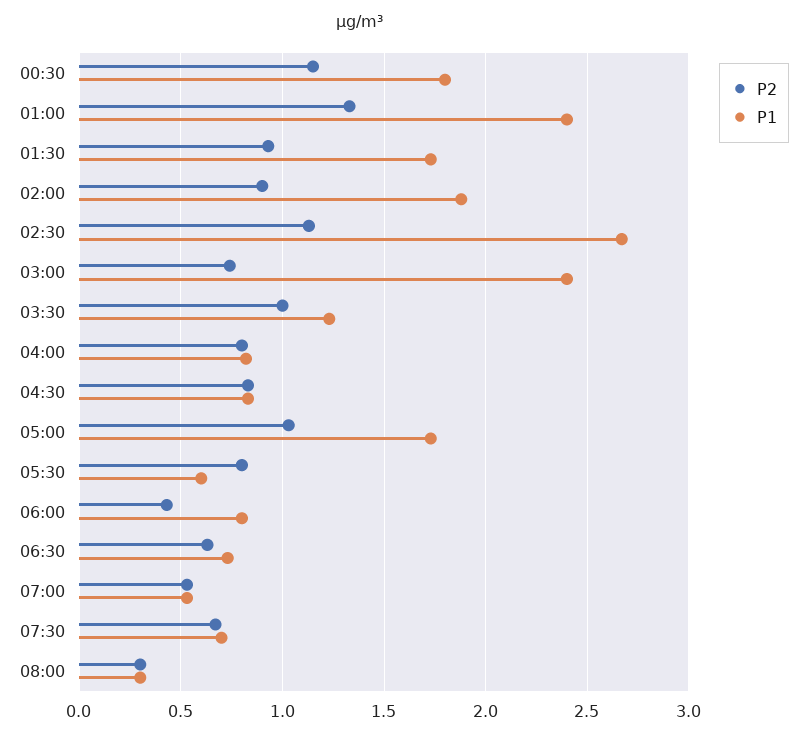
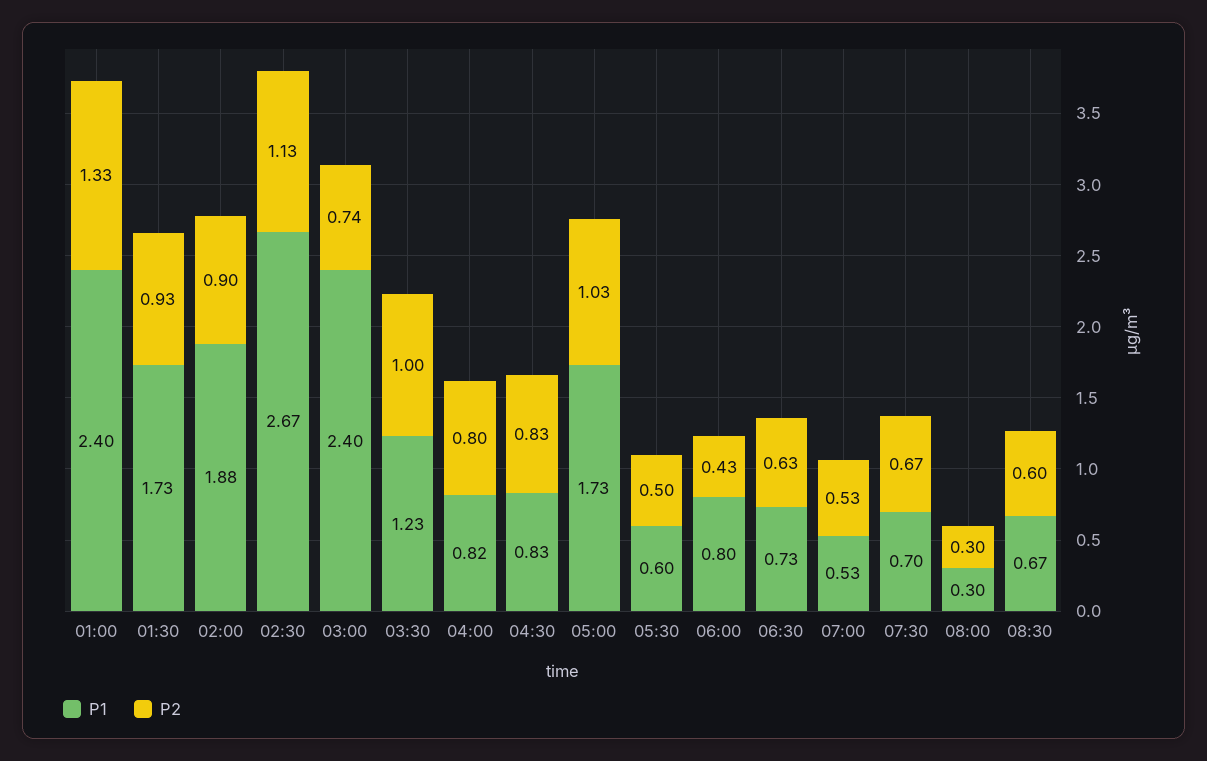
P2, 00:30: 1.15 -> none
P1, 00:30: 1.8 -> none
P2, 05:30: 0.8 -> 0.5
P1, 08:30: none -> 0.67
P2, 08:30: none -> 0.6

